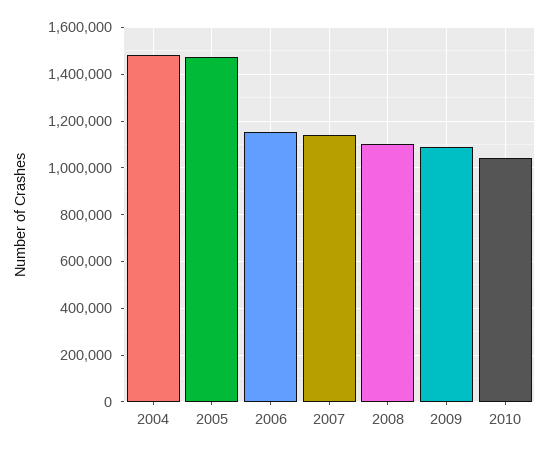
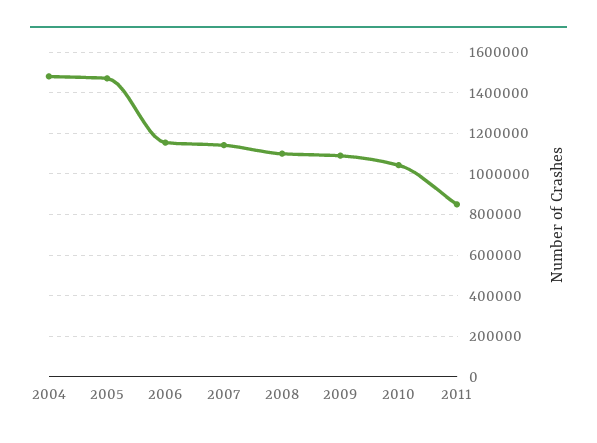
2011: none -> 850000

